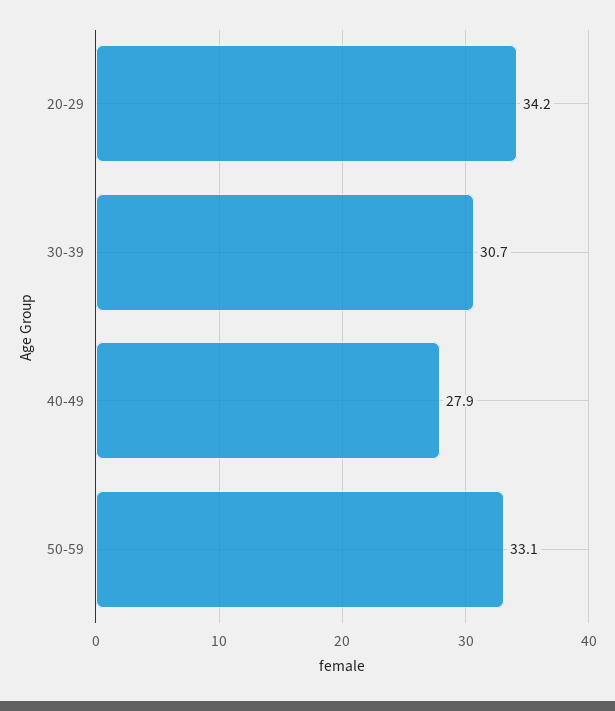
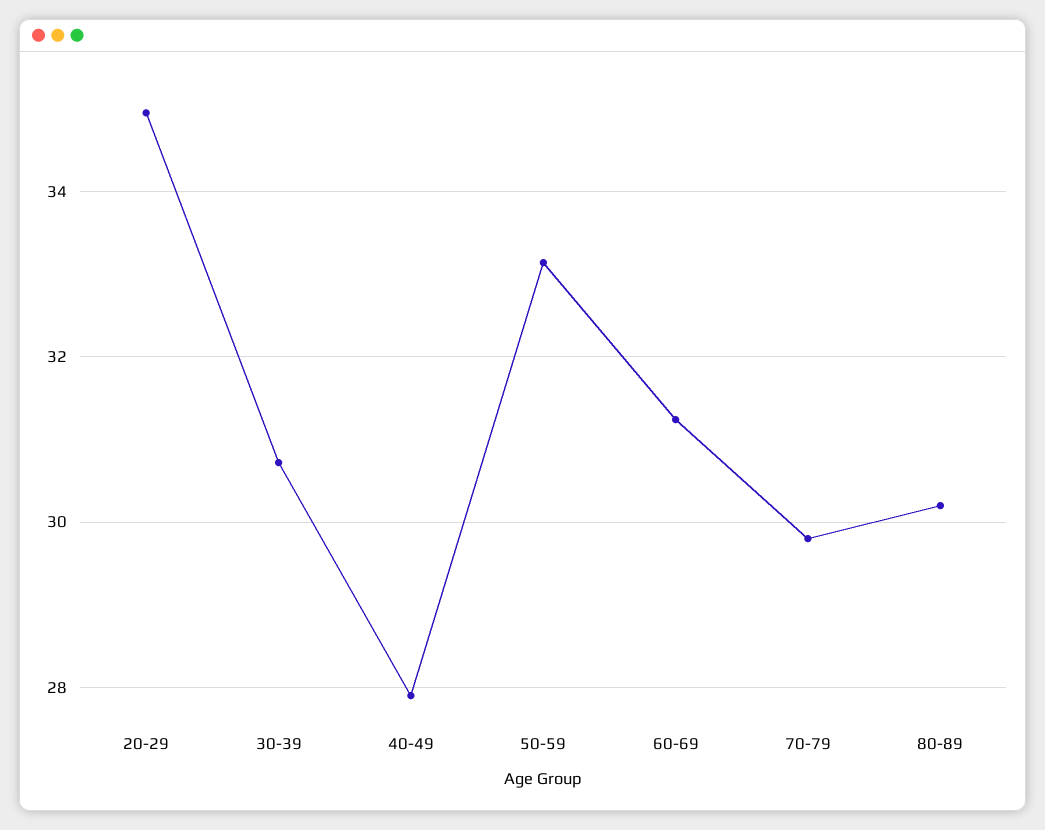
20-29: 34.2 -> 35
60-69: none -> 31.2
70-79: none -> 29.8
80-89: none -> 30.2

